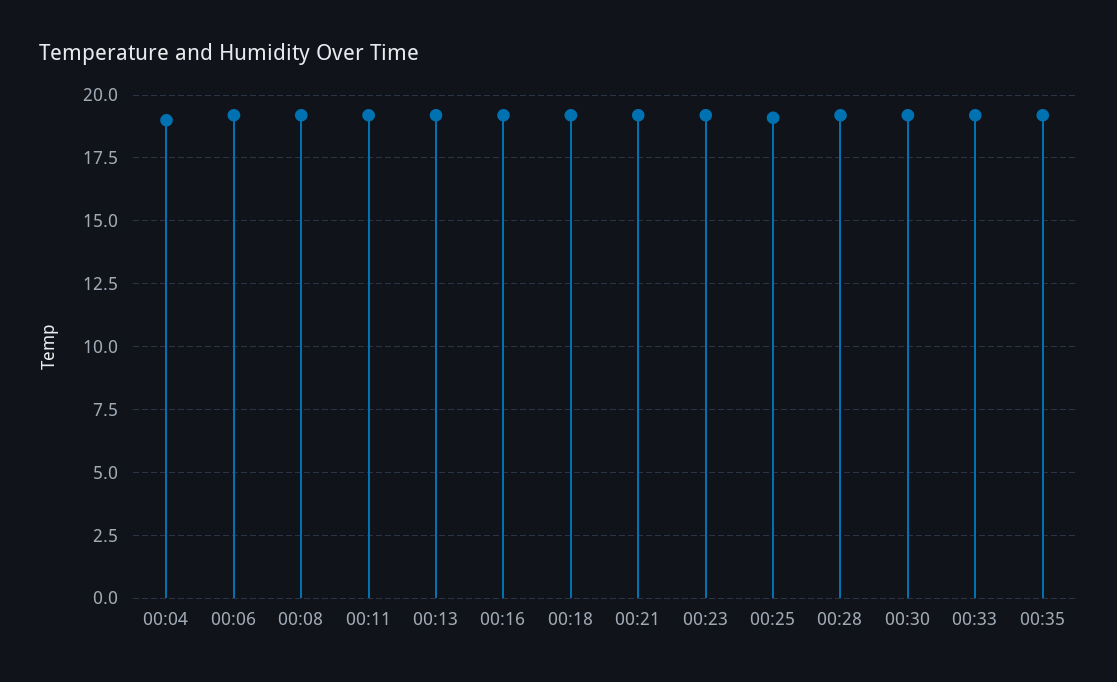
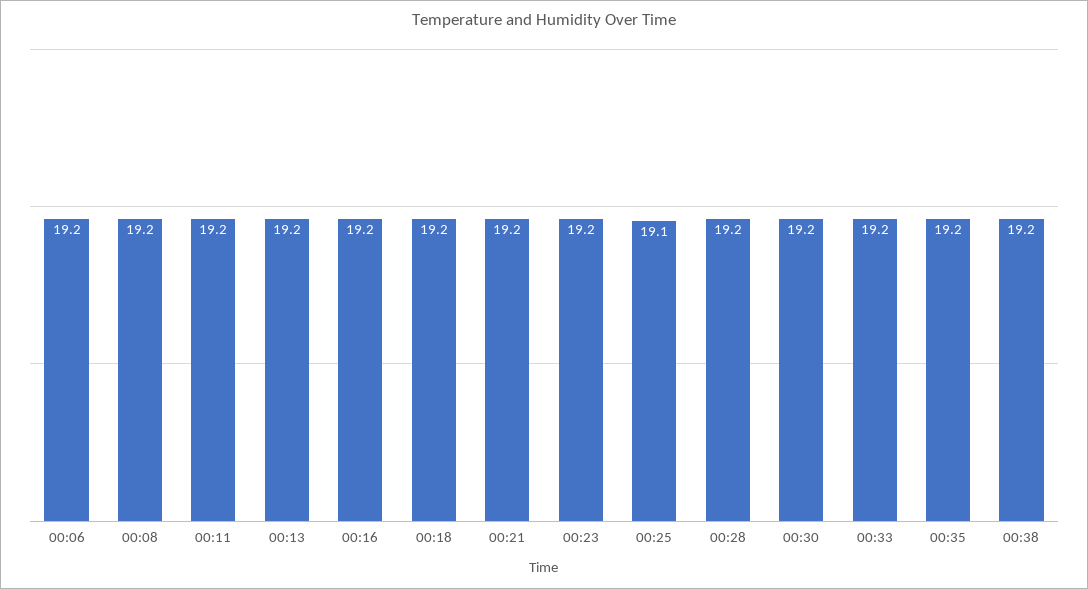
00:04: 19 -> none
00:38: none -> 19.2

